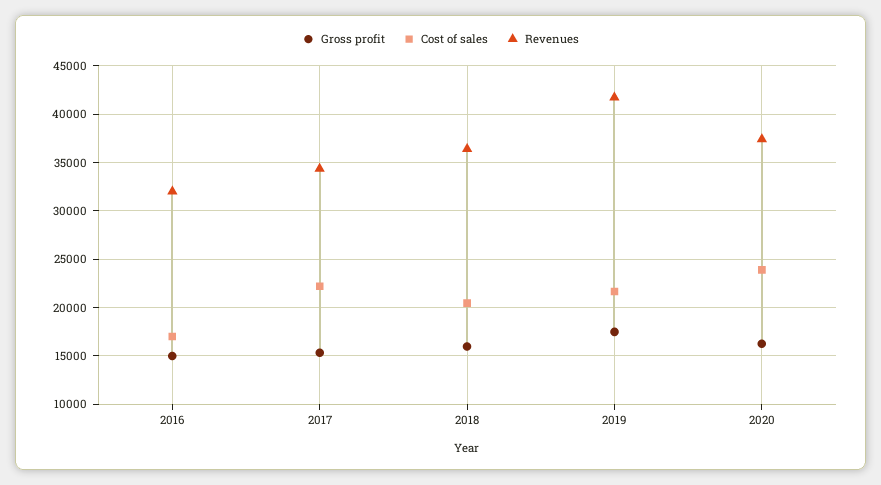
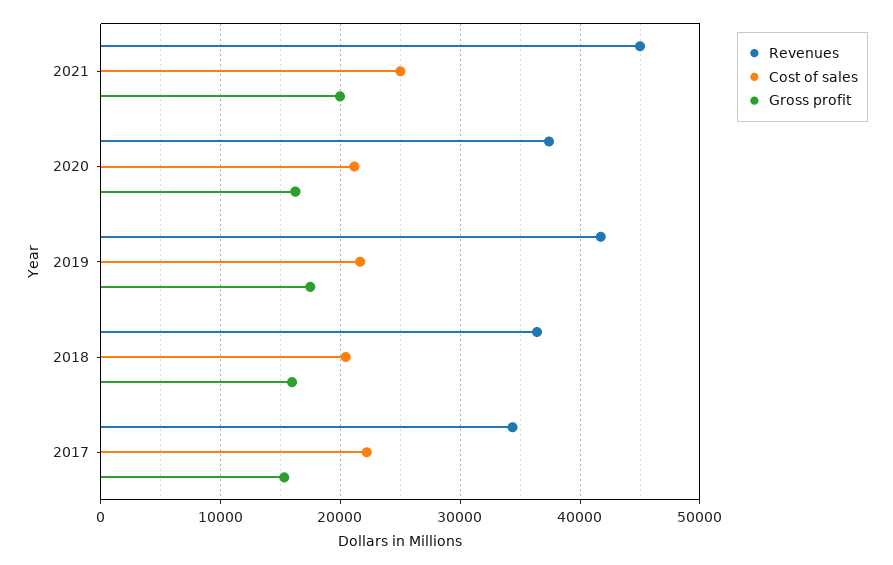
Gross profit, 2016: 15000 -> none
Cost of sales, 2016: 17000 -> none
Revenues, 2016: 32000 -> none
Cost of sales, 2020: 24000 -> 21000
Revenues, 2021: none -> 45000
Cost of sales, 2021: none -> 25000
Gross profit, 2021: none -> 20000

